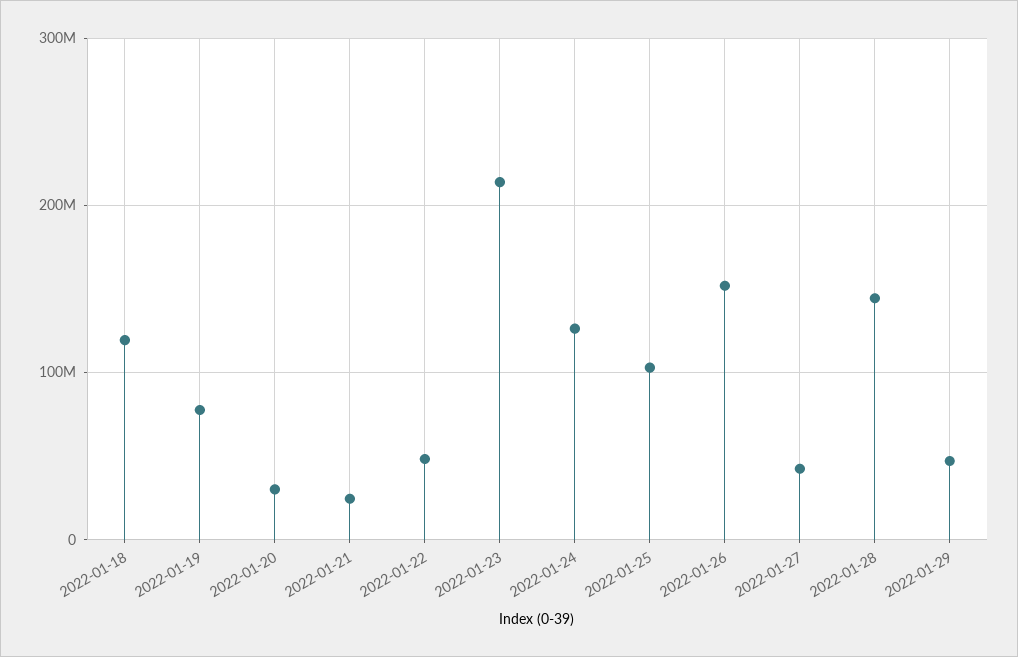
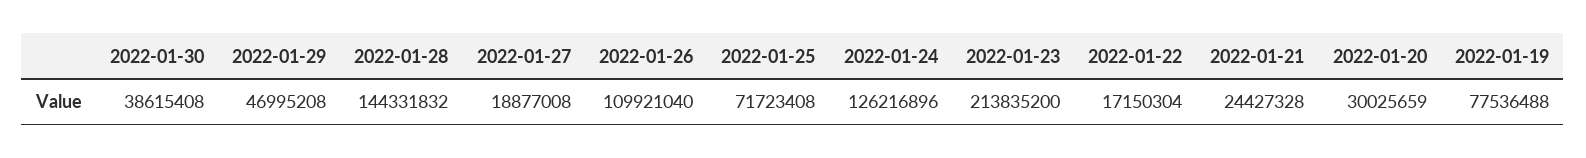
2022-01-18: 120000000 -> none
2022-01-22: 50000000 -> 17150304
2022-01-25: 100000000 -> 71723408
2022-01-26: 150000000 -> 109921040
2022-01-27: 40000000 -> 18877008
2022-01-30: none -> 38615408

